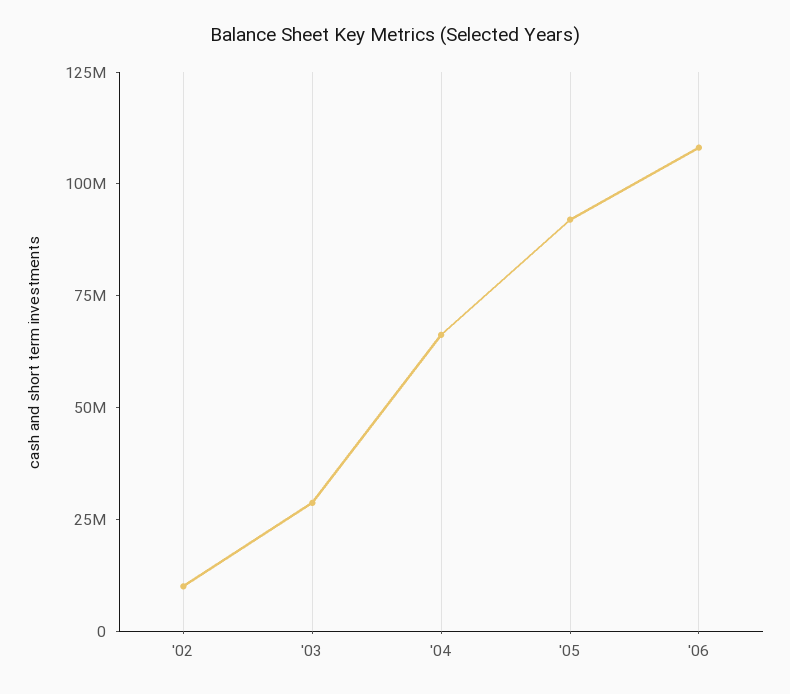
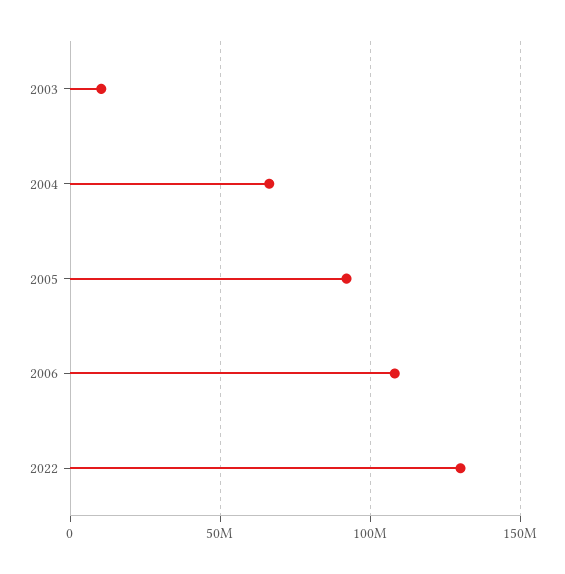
'02: 10000000 -> none
'03: 30000000 -> 10000000
2022: none -> 130000000

